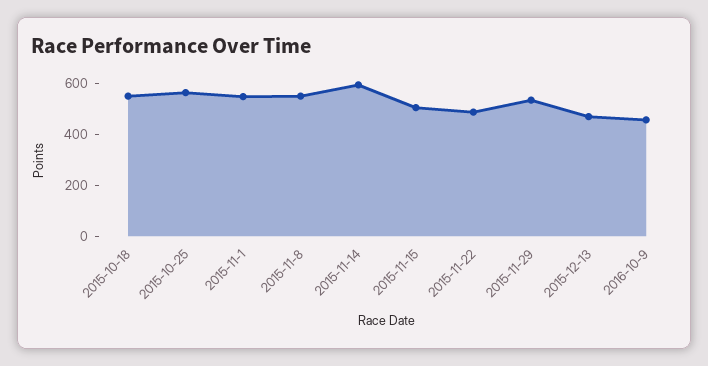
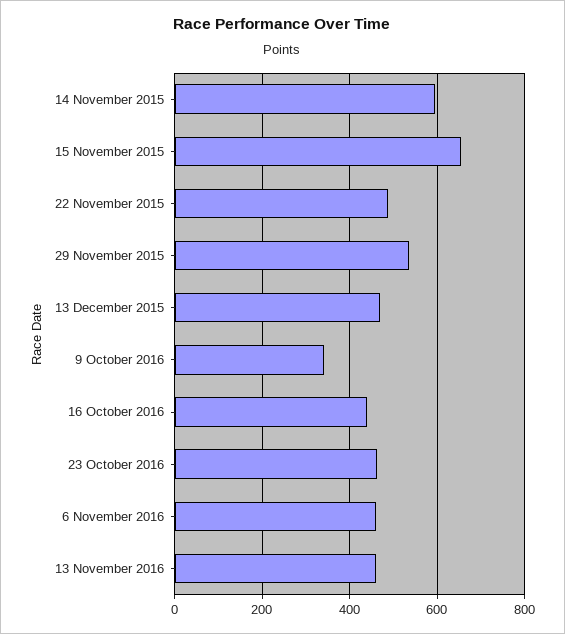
2015-10-18: 550 -> none
2015-10-25: 550 -> none
2015-11-1: 550 -> none
2015-11-8: 550 -> none
2015-11-15: 500 -> 660
2016-10-9: 450 -> 340
16 October 2016: none -> 440
23 October 2016: none -> 460
6 November 2016: none -> 460
13 November 2016: none -> 460

